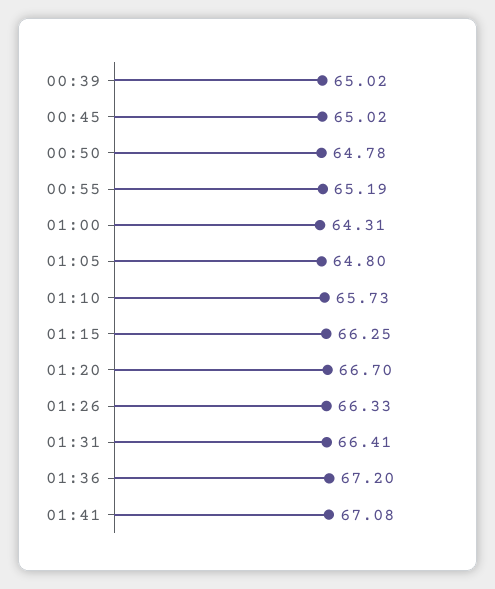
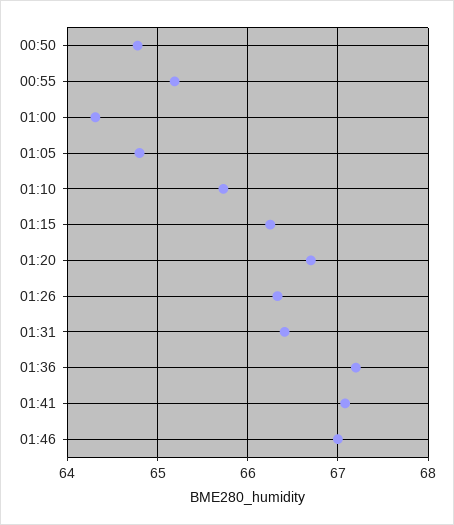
00:39: 65.02 -> none
00:45: 65.02 -> none
01:46: none -> 67

